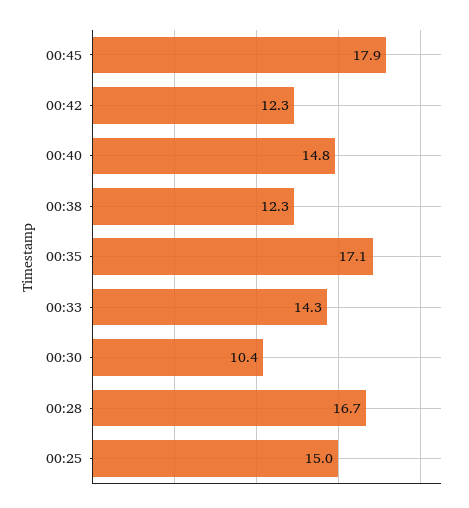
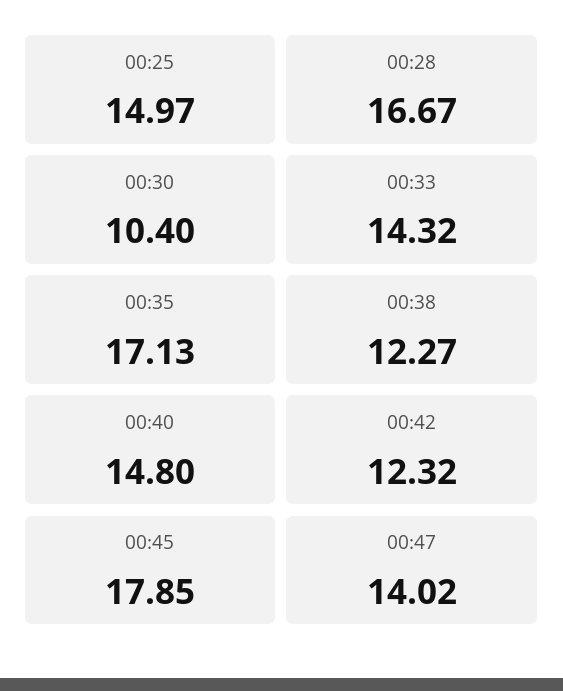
00:47: none -> 14.02

